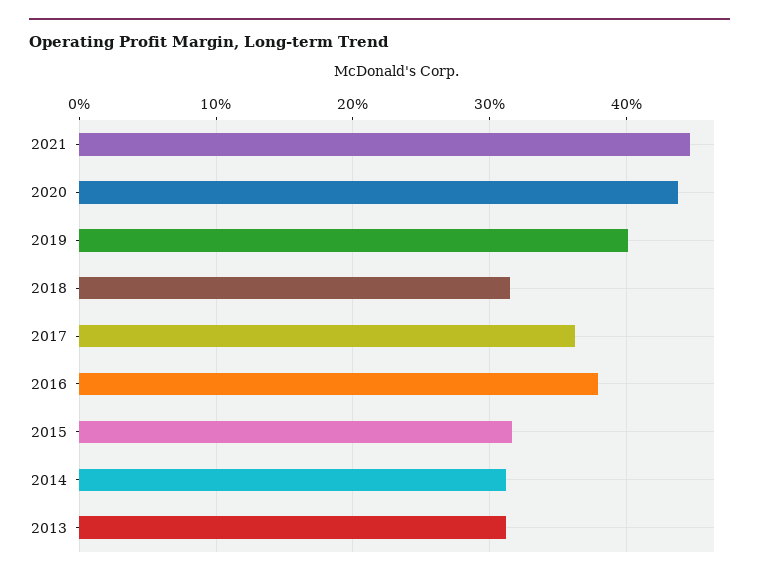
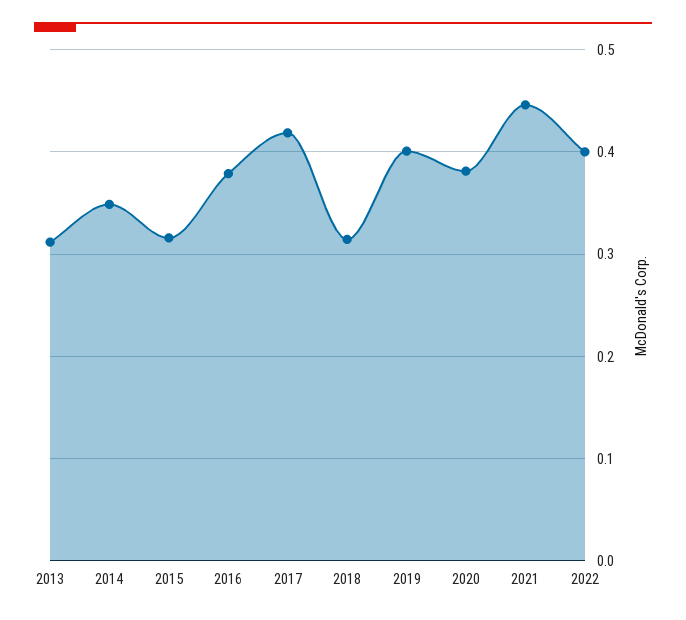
2020: 0.44 -> 0.38
2017: 0.36 -> 0.42
2014: 0.31 -> 0.35
2022: none -> 0.4

